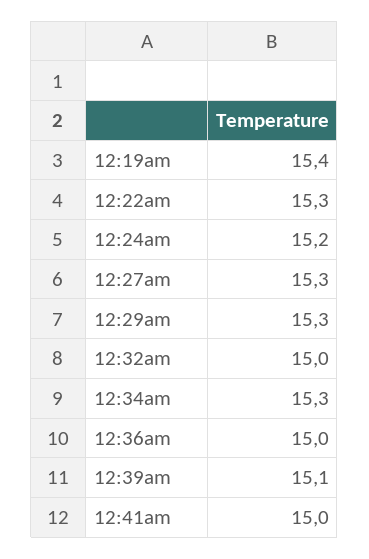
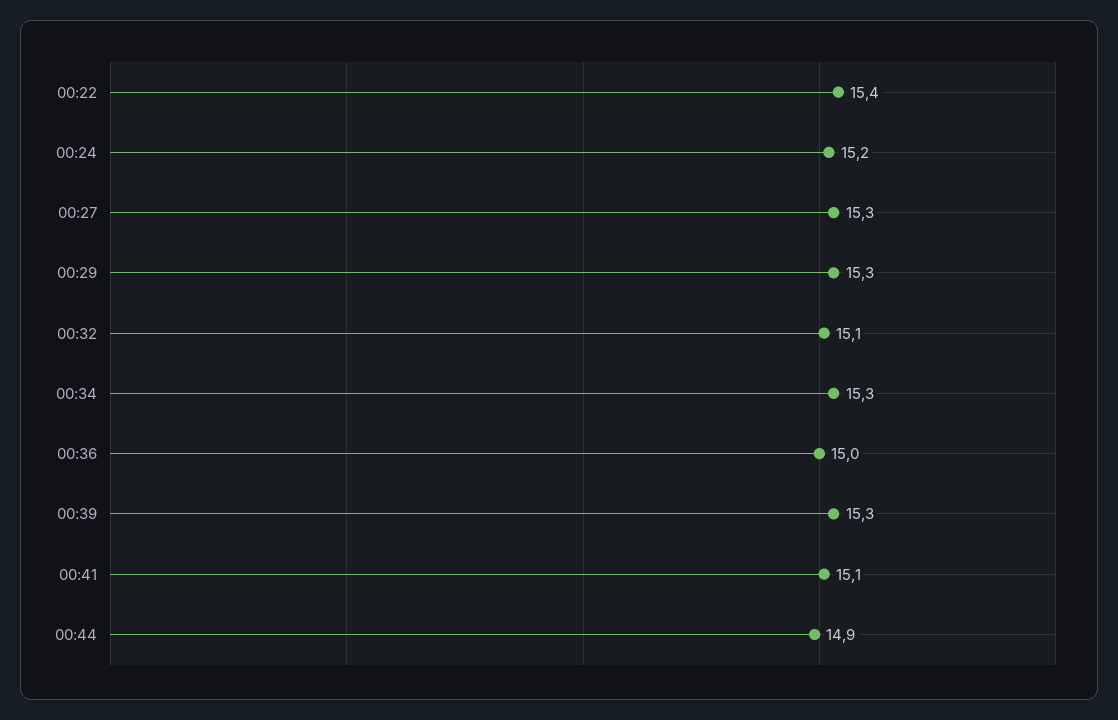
12:19am: 15.4 -> none
12:22am: 15.3 -> 15.4
12:32am: 15 -> 15.1
12:39am: 15.1 -> 15.3
12:41am: 15 -> 15.1
00:44: none -> 14.9

